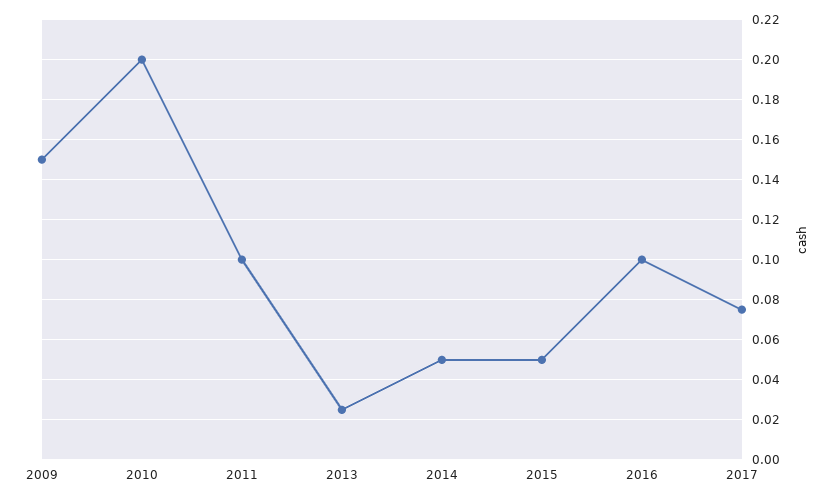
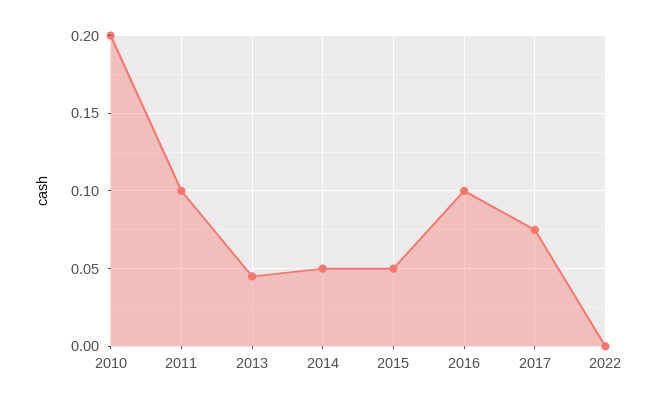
2009: 0.15 -> none
2013: 0.025 -> 0.045
2022: none -> 0

